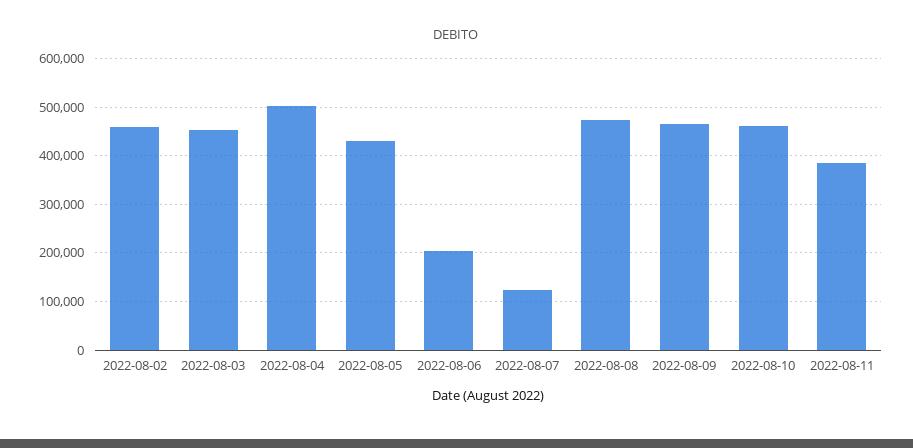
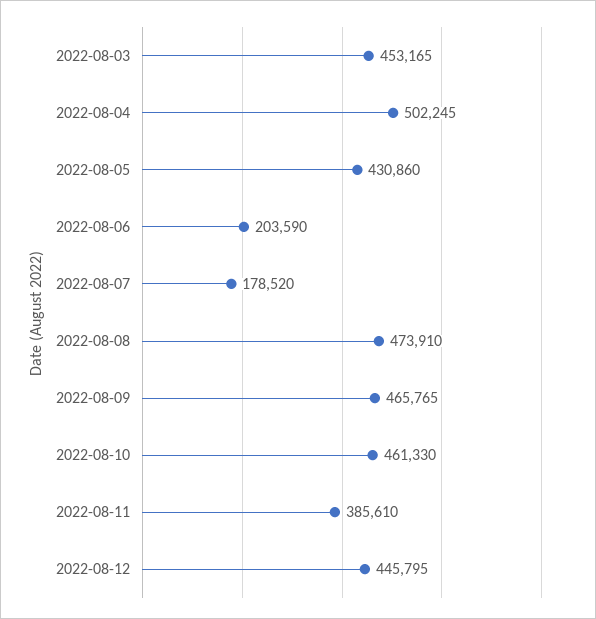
2022-08-02: 460000 -> none
2022-08-07: 120000 -> 178520
2022-08-12: none -> 445795

